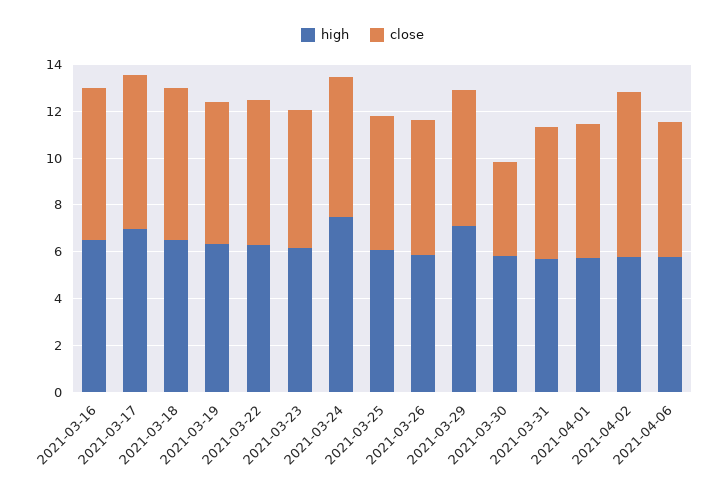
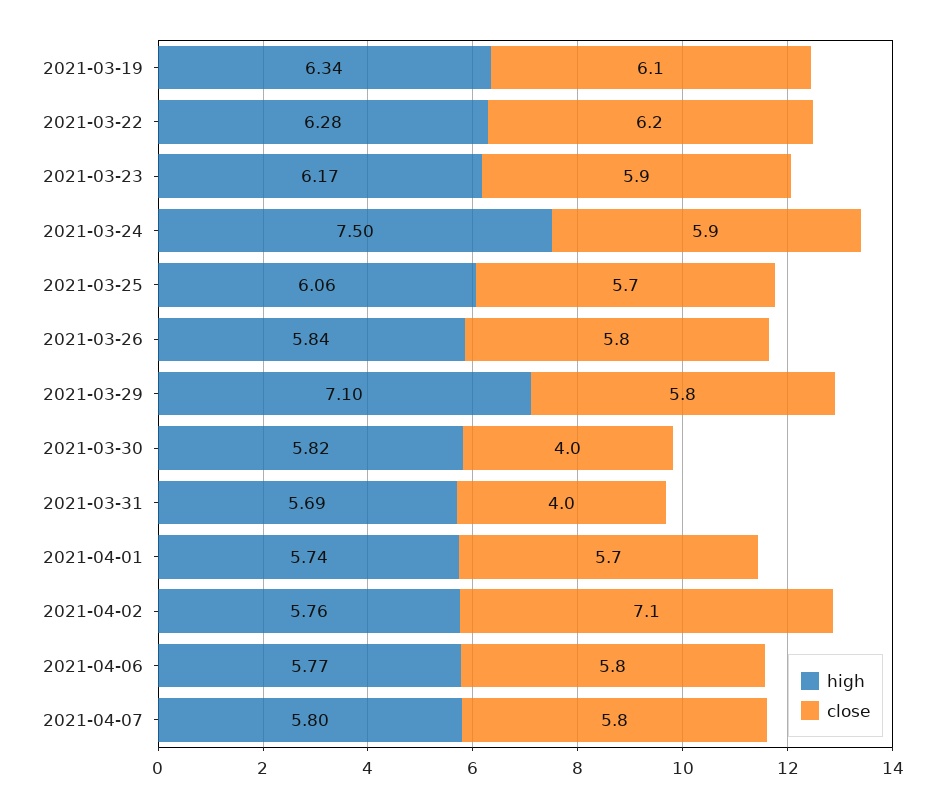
high, 2021-03-16: 6.5 -> none
close, 2021-03-16: 6.5 -> none
high, 2021-03-17: 7 -> none
close, 2021-03-17: 6.5 -> none
high, 2021-03-18: 6.5 -> none
close, 2021-03-18: 6.5 -> none
close, 2021-03-31: 5.5 -> 4
high, 2021-04-07: none -> 5.8
close, 2021-04-07: none -> 5.8

